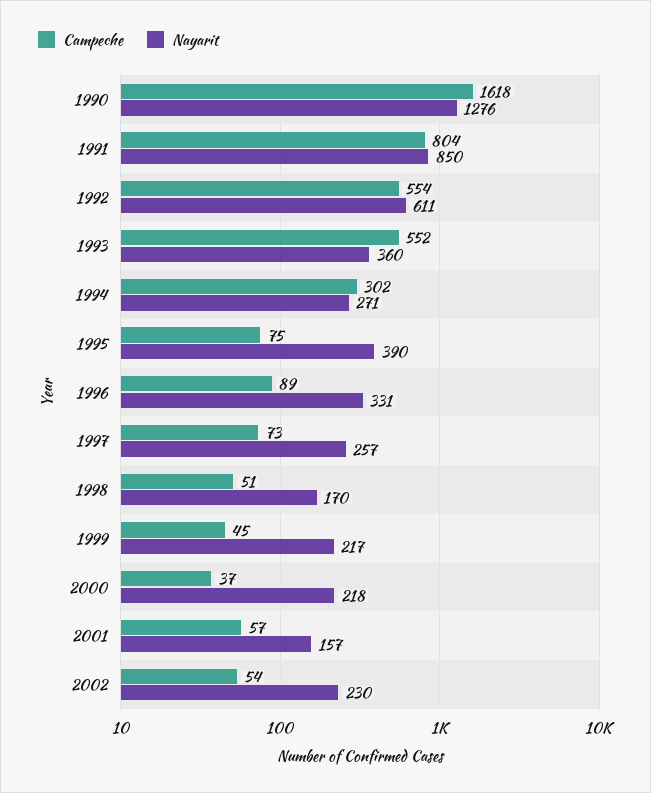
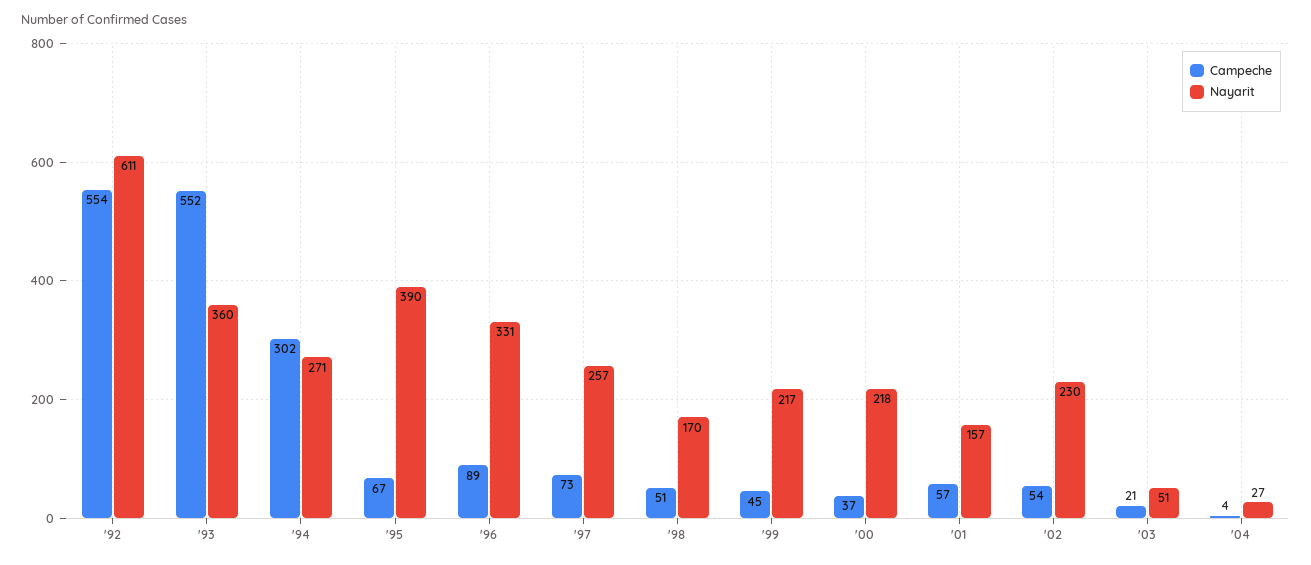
Campeche, 1990: 1618 -> none
Nayarit, 1990: 1276 -> none
Campeche, 1991: 804 -> none
Nayarit, 1991: 850 -> none
Campeche, 1995: 75 -> 67
Campeche, '03: none -> 21
Nayarit, '03: none -> 51
Campeche, '04: none -> 4
Nayarit, '04: none -> 27

